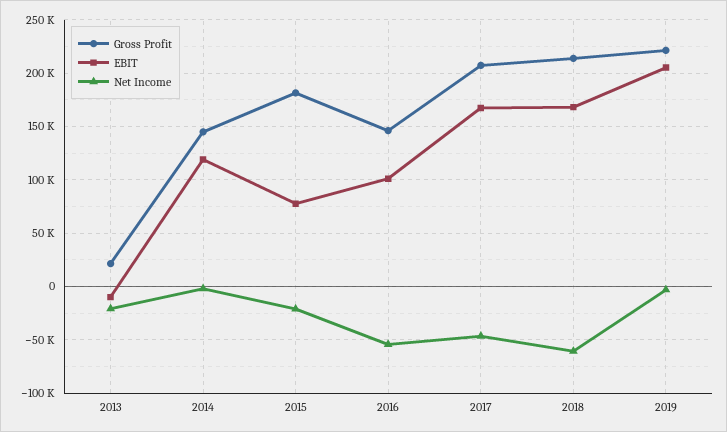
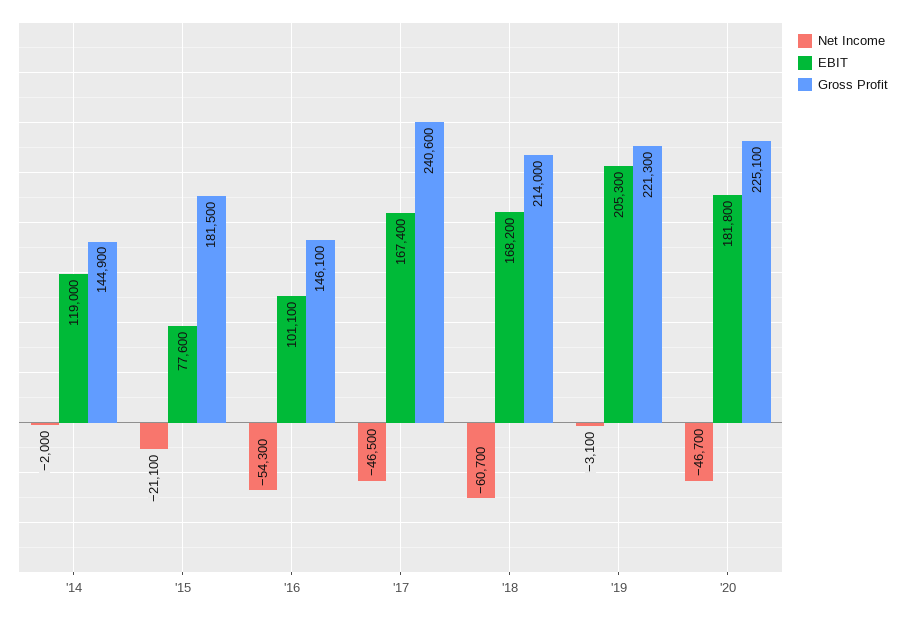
Gross Profit, 2013: 20000 -> none
EBIT, 2013: -10000 -> none
Net Income, 2013: -20000 -> none
Gross Profit, 2017: 210000 -> 240600
Net Income, '20: none -> -46700
EBIT, '20: none -> 181800
Gross Profit, '20: none -> 225100

